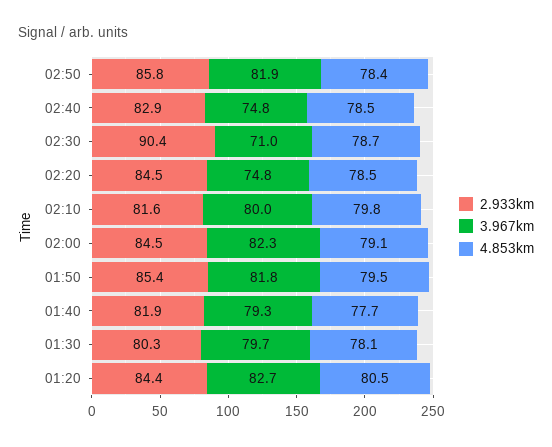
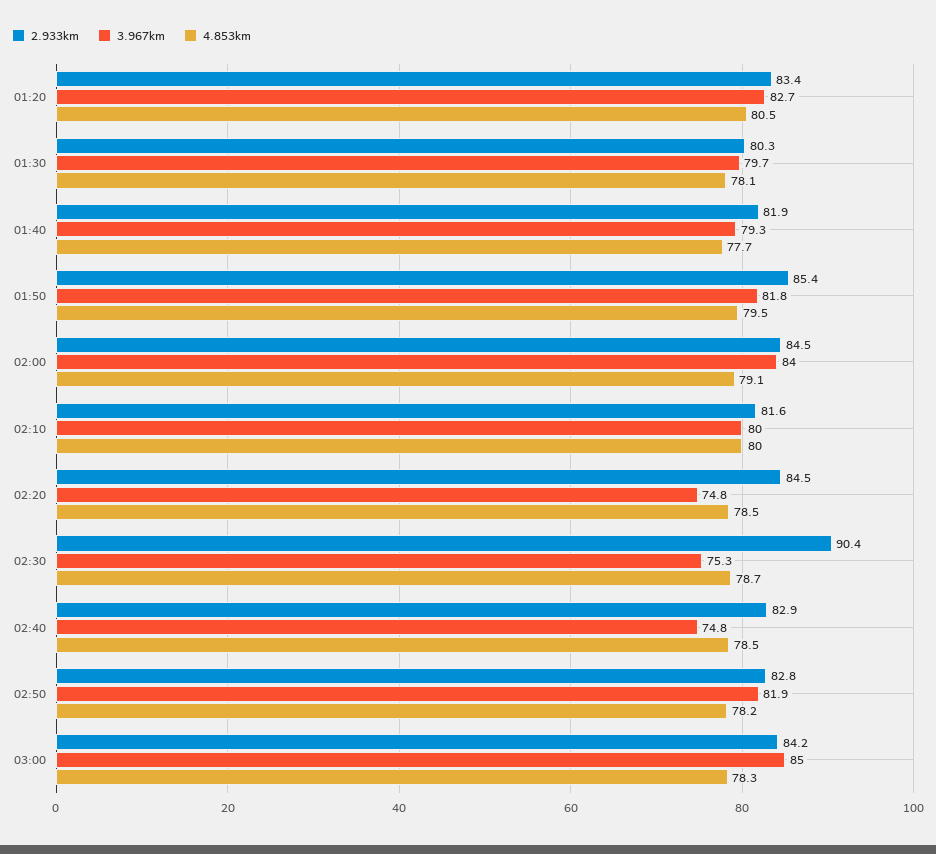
2.933km, 02:50: 85.8 -> 82.8
4.853km, 02:50: 78.4 -> 78.2
3.967km, 02:30: 71 -> 75.3
4.853km, 02:10: 79.8 -> 80
3.967km, 02:00: 82.3 -> 84
2.933km, 01:20: 84.4 -> 83.4
2.933km, 03:00: none -> 84.2
3.967km, 03:00: none -> 85
4.853km, 03:00: none -> 78.3

